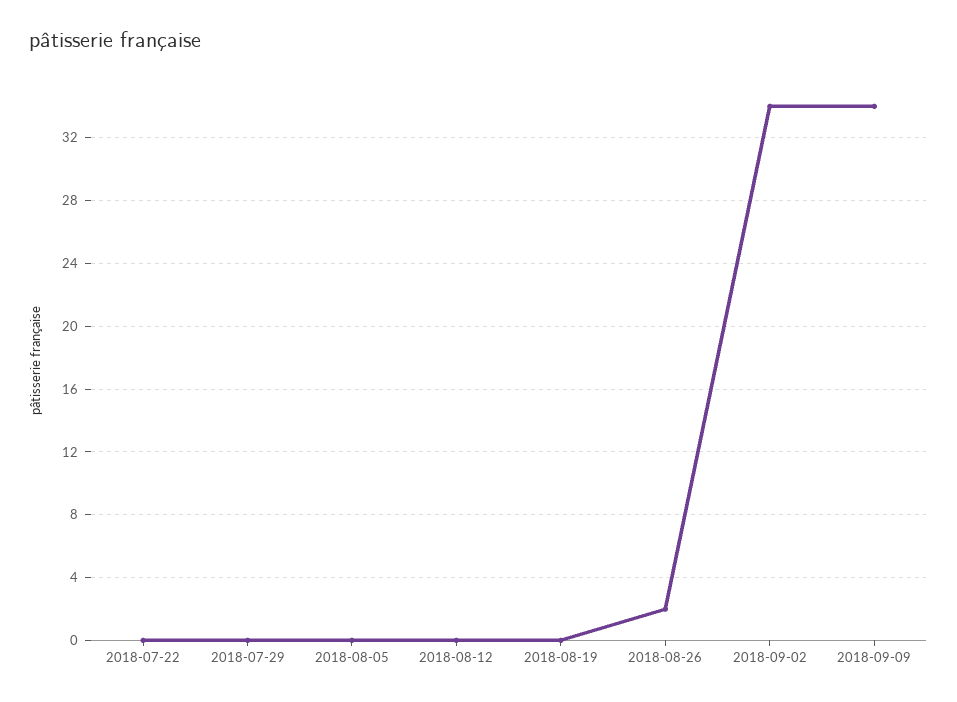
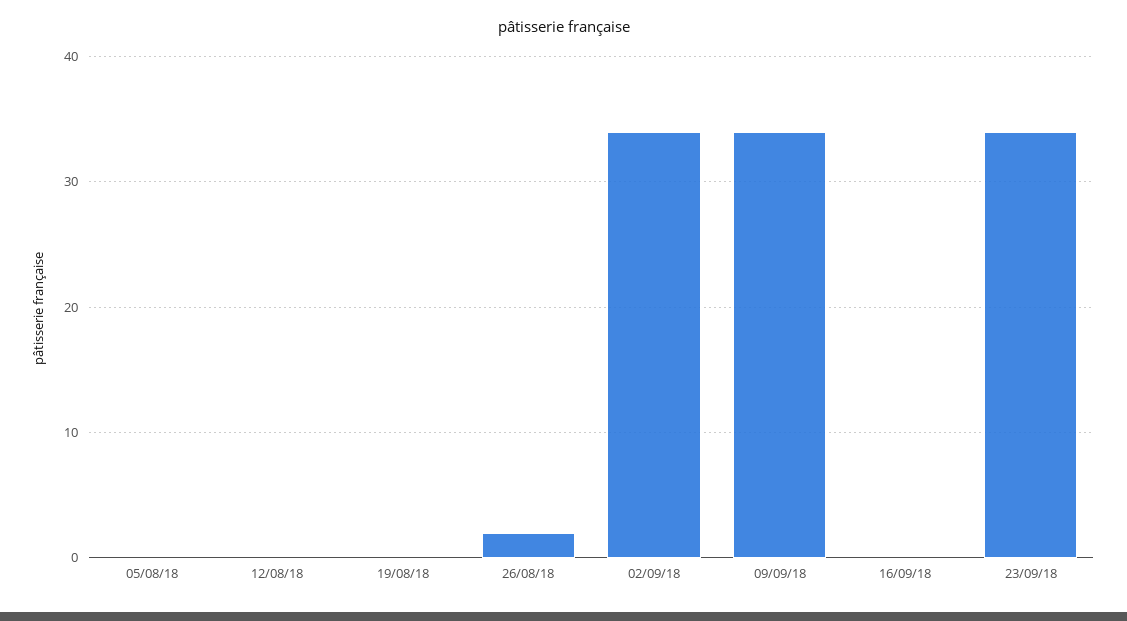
2018-07-22: 0 -> none
2018-07-29: 0 -> none
16/09/18: none -> 0
23/09/18: none -> 34

